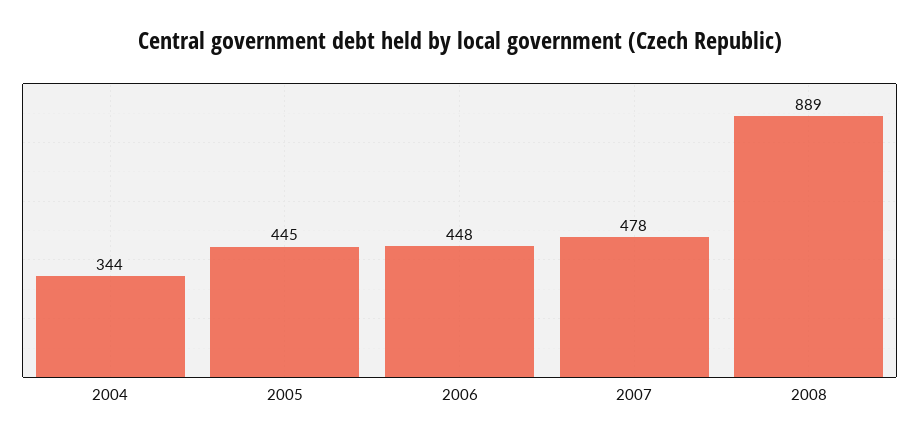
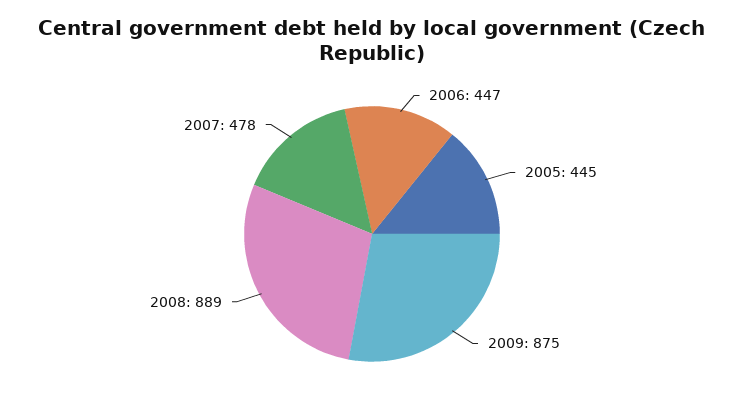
2004: 344 -> none
2006: 448 -> 447
2009: none -> 875

